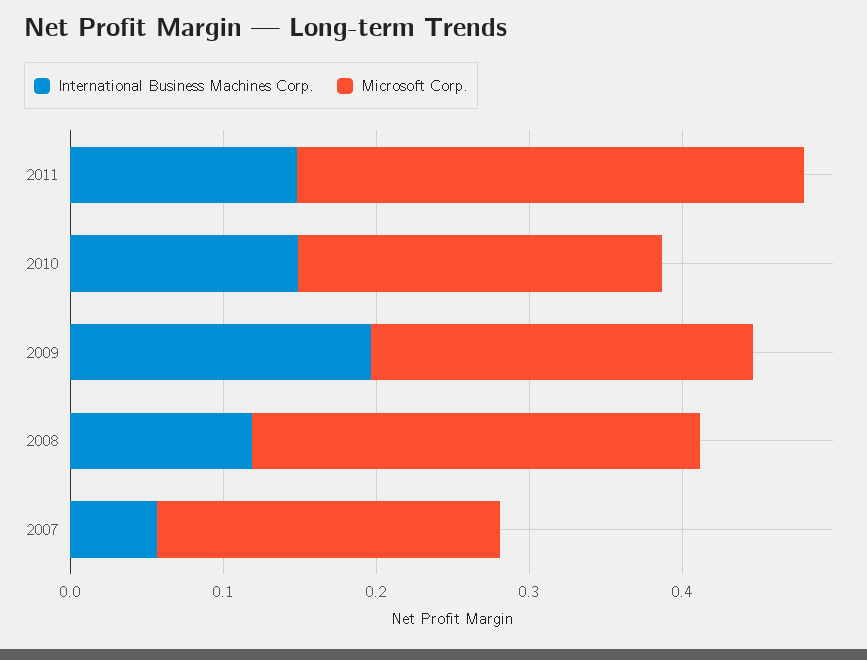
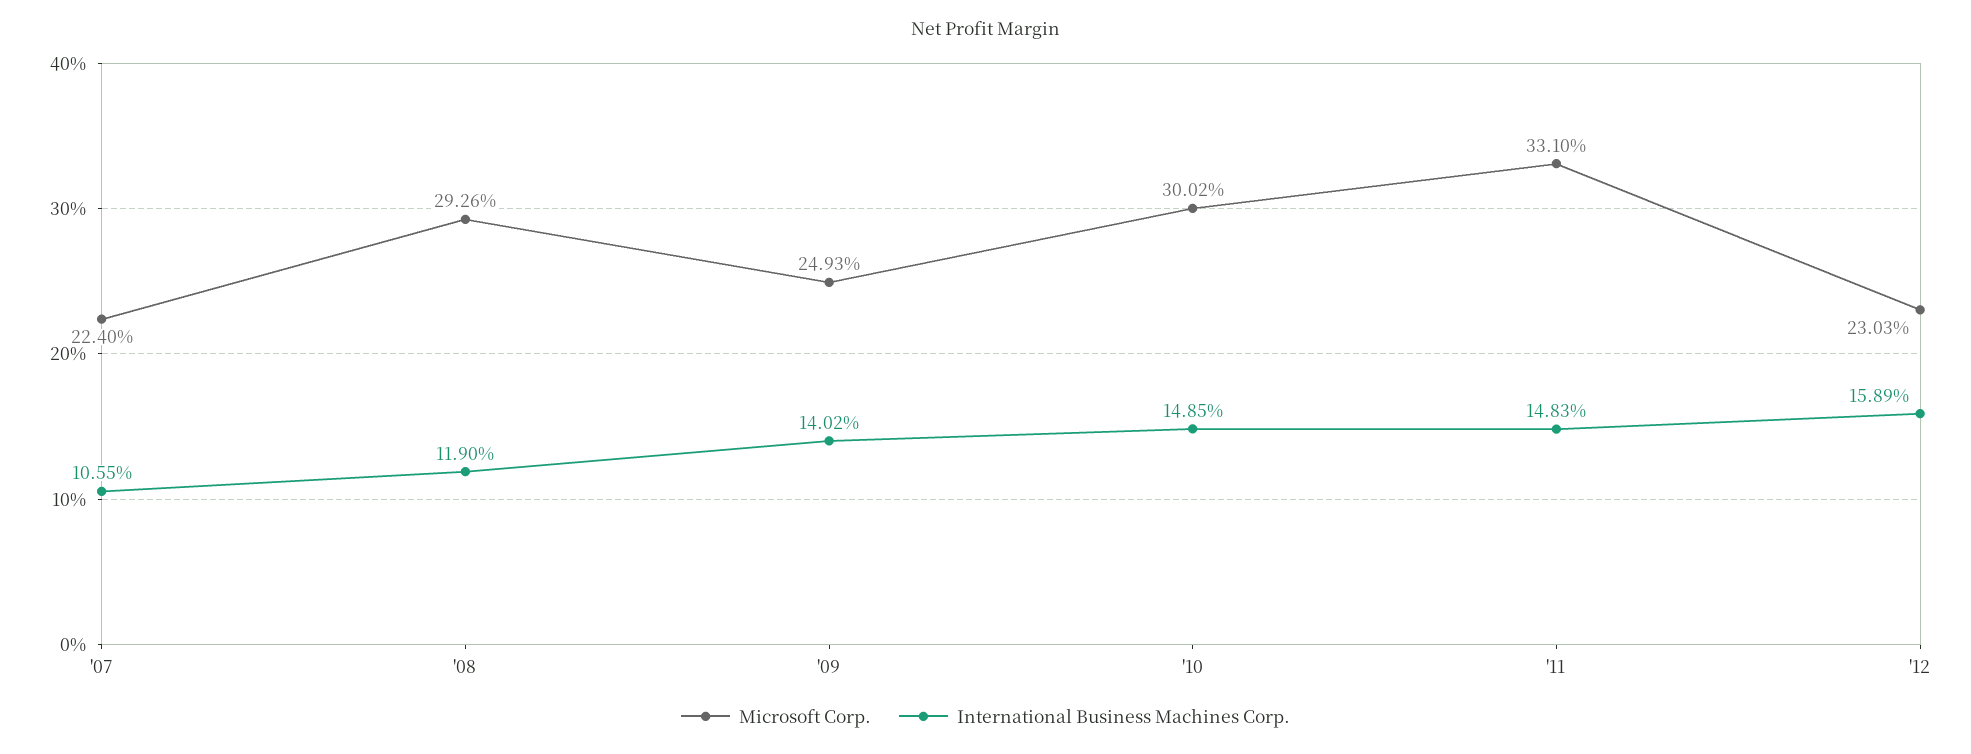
Microsoft Corp., 2010: 0.24 -> 0.3002
International Business Machines Corp., 2009: 0.2 -> 0.1402
International Business Machines Corp., 2007: 0.06 -> 0.1055
Microsoft Corp., '12: none -> 0.2303
International Business Machines Corp., '12: none -> 0.1589

